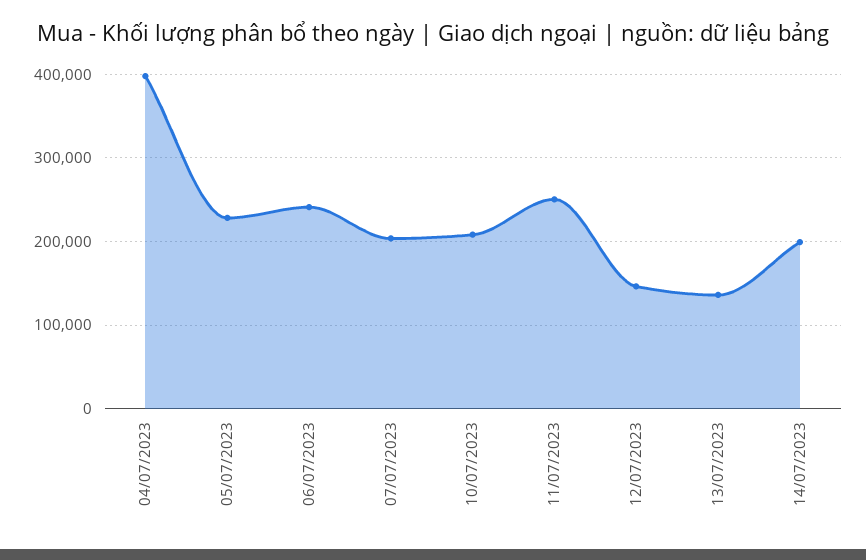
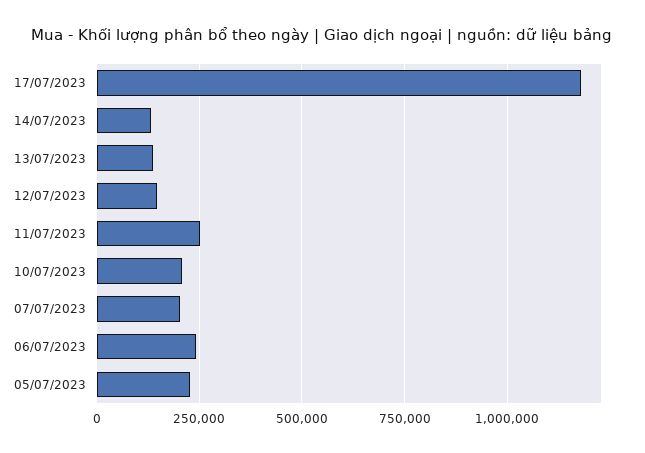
04/07/2023: 400000 -> none
14/07/2023: 200000 -> 125000
17/07/2023: none -> 1175000

